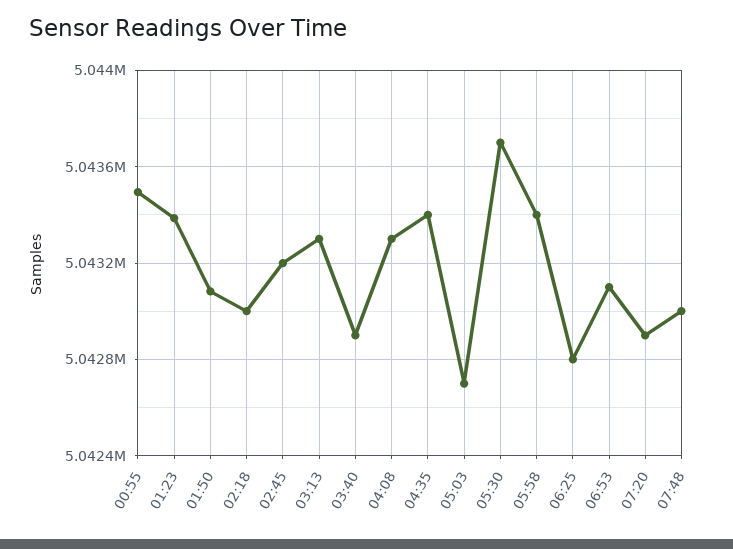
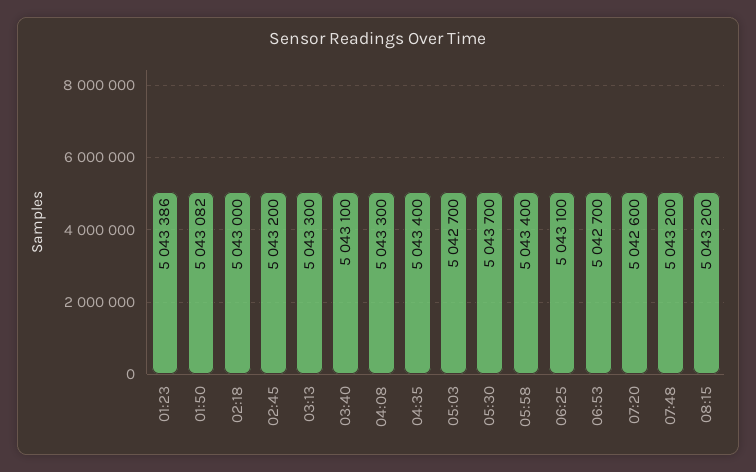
00:55: 5043500 -> none
03:40: 5042900 -> 5043100
06:25: 5042800 -> 5043100
06:53: 5043100 -> 5042700
07:20: 5042900 -> 5042600
07:48: 5043000 -> 5043200
08:15: none -> 5043200

